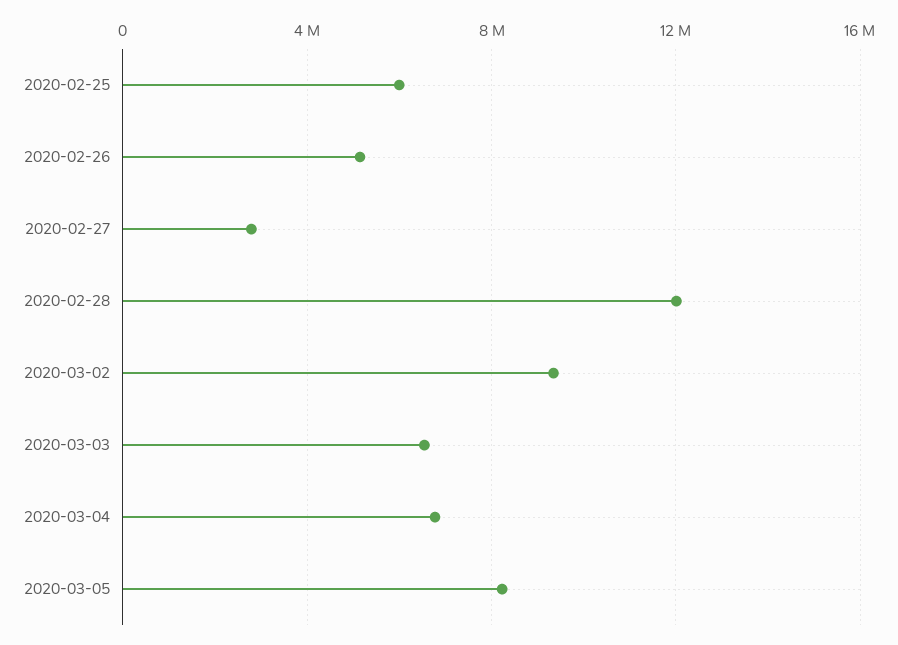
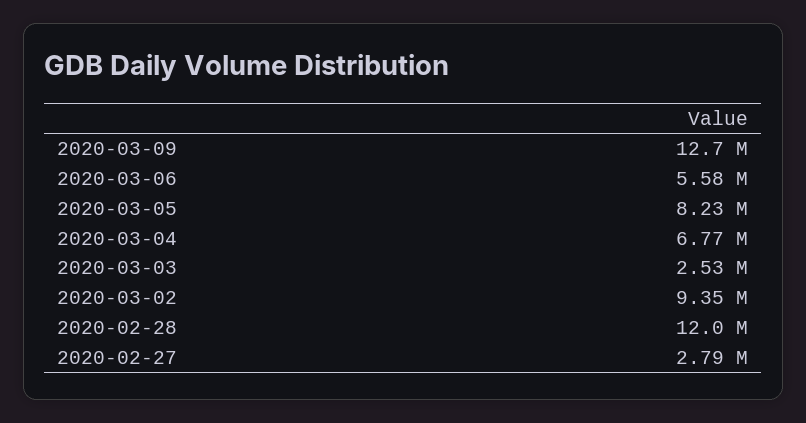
2020-02-25: 6000000 -> none
2020-02-26: 5000000 -> none
2020-03-03: 6500000 -> 2530000
2020-03-09: none -> 12700000
2020-03-06: none -> 5580000

